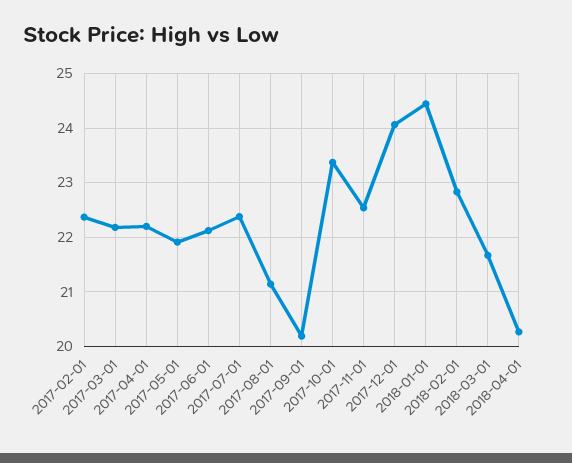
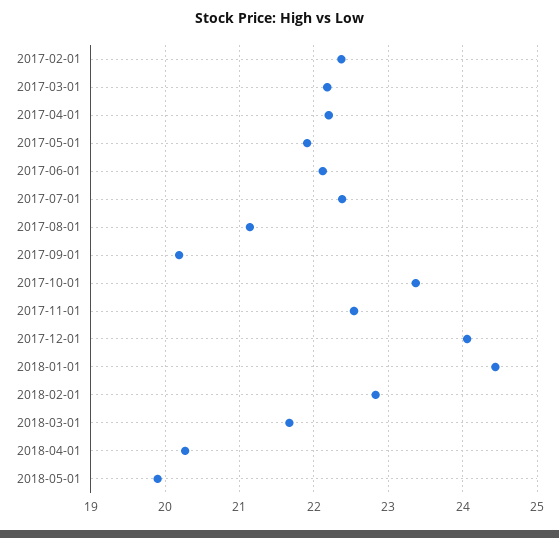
2018-05-01: none -> 19.9

